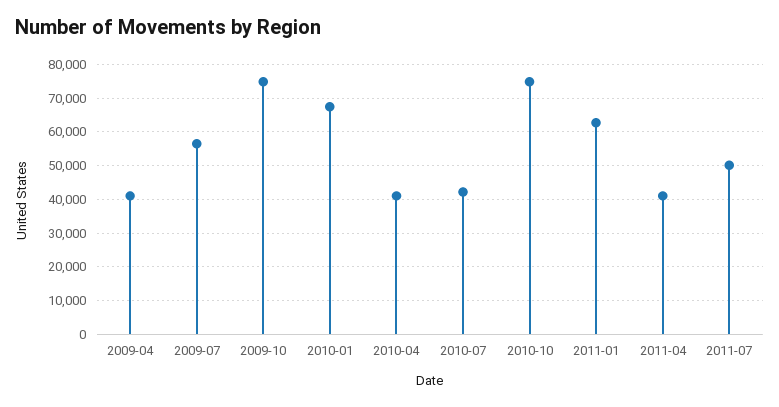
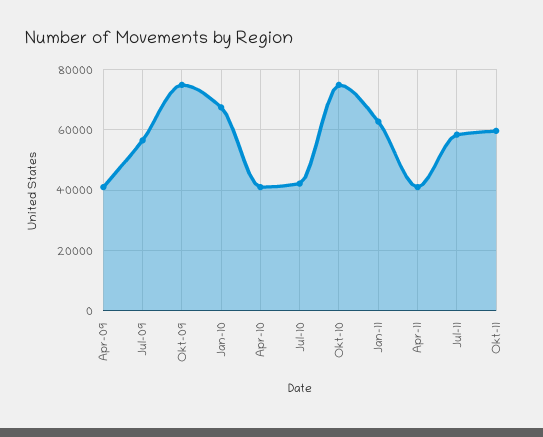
2011-07: 50000 -> 58000
Okt-11: none -> 60000

